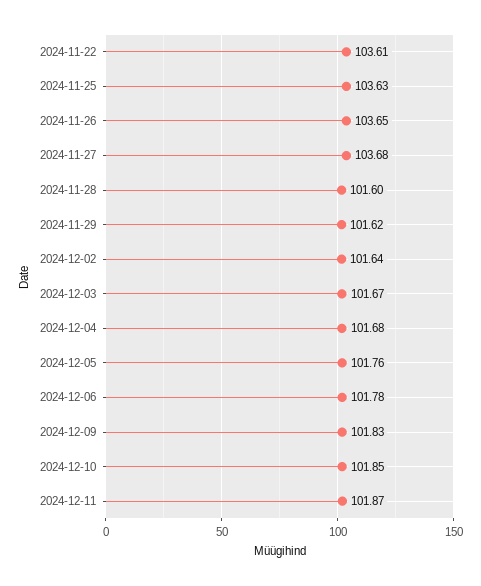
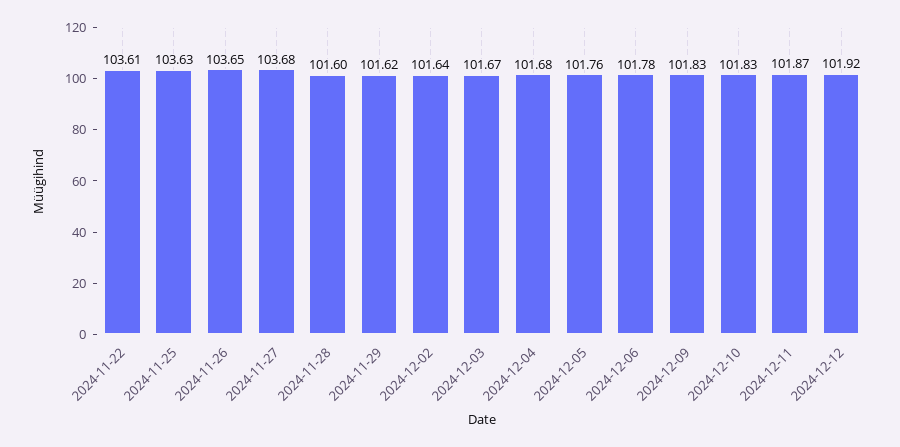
2024-12-10: 101.85 -> 101.83
2024-12-12: none -> 101.92

